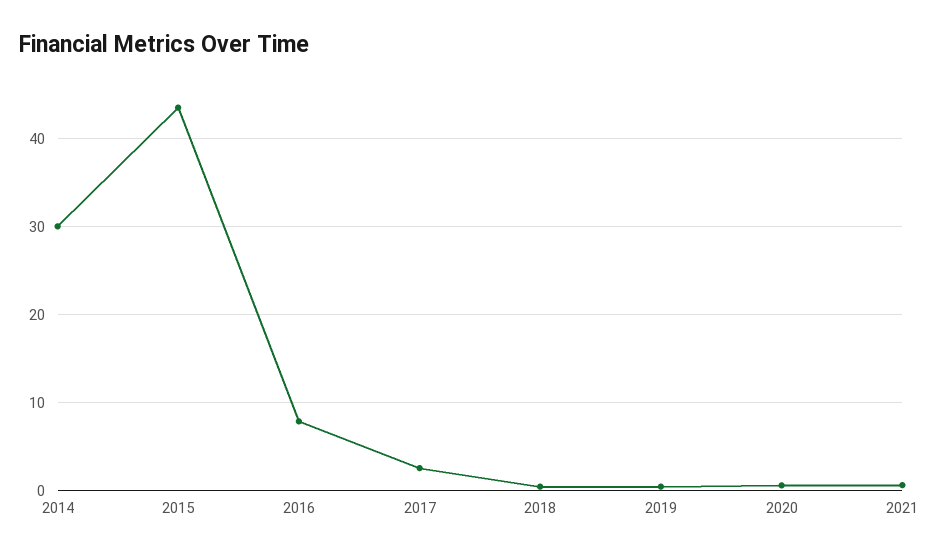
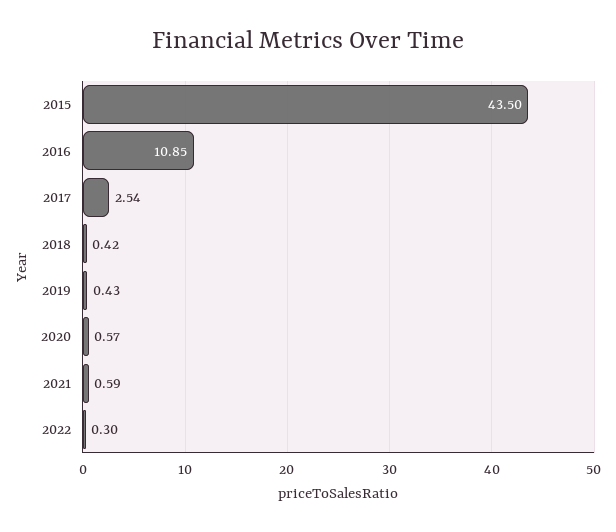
2014: 30 -> none
2016: 8 -> 10.85
2022: none -> 0.3

